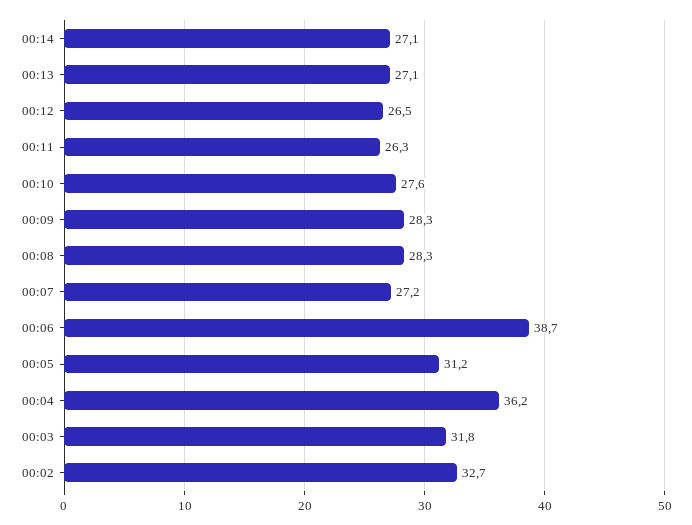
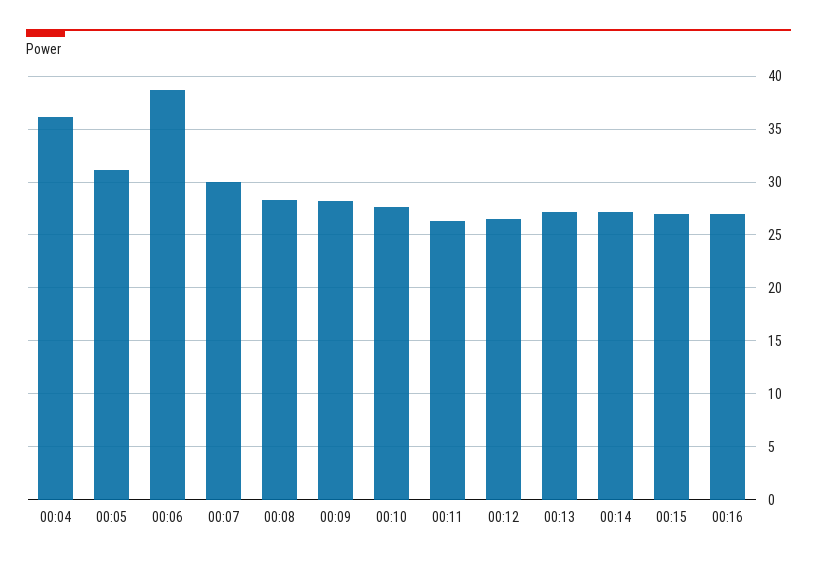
00:07: 27.2 -> 30
00:03: 31.8 -> none
00:02: 32.7 -> none
00:15: none -> 27
00:16: none -> 27

